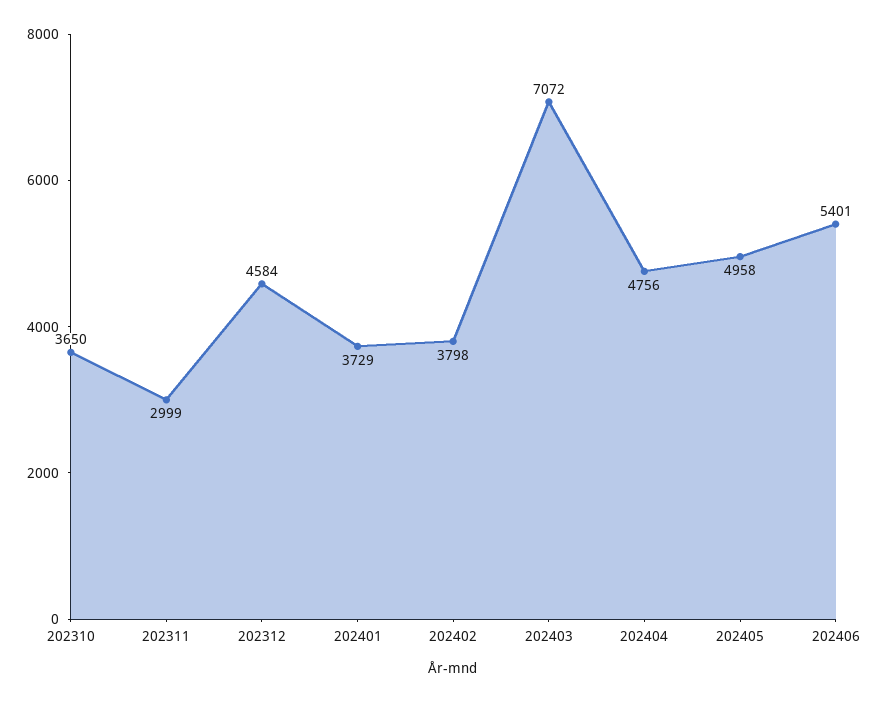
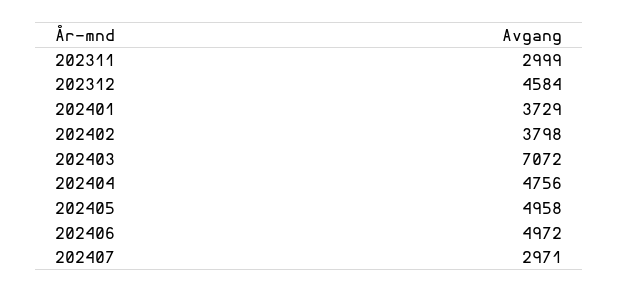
202310: 3650 -> none
202406: 5401 -> 4972
202407: none -> 2971

